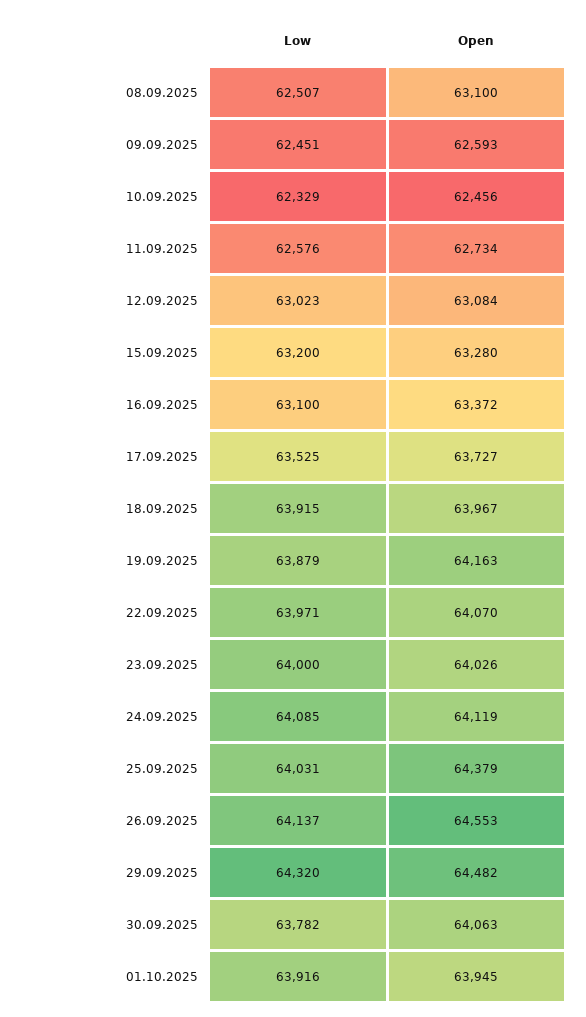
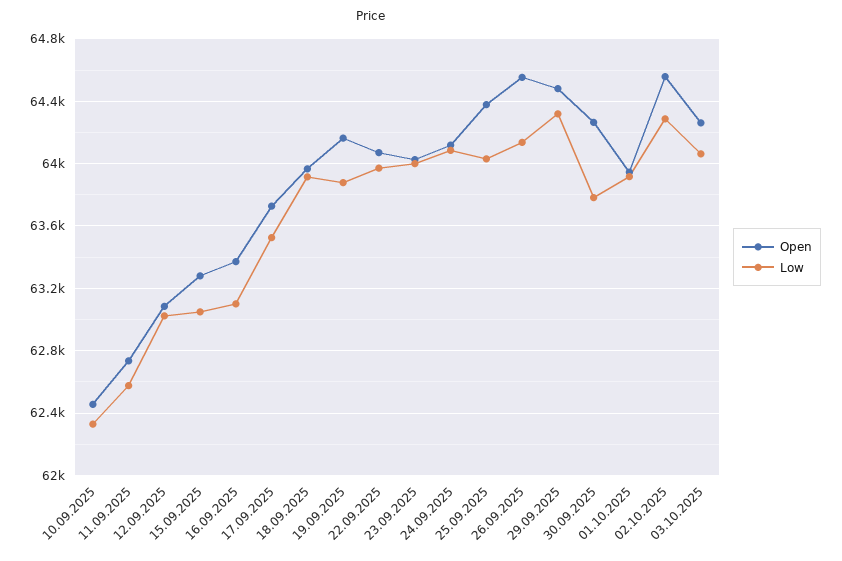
Low, 08.09.2025: 62507 -> none
Open, 08.09.2025: 63100 -> none
Low, 09.09.2025: 62451 -> none
Open, 09.09.2025: 62593 -> none
Low, 15.09.2025: 63200 -> 63050
Open, 30.09.2025: 64063 -> 64250
Open, 02.10.2025: none -> 64550
Low, 02.10.2025: none -> 64300
Open, 03.10.2025: none -> 64250
Low, 03.10.2025: none -> 64050

